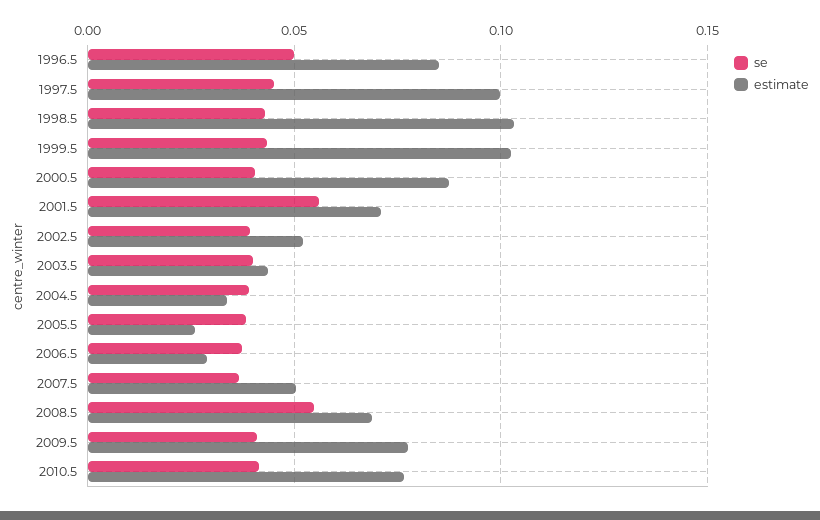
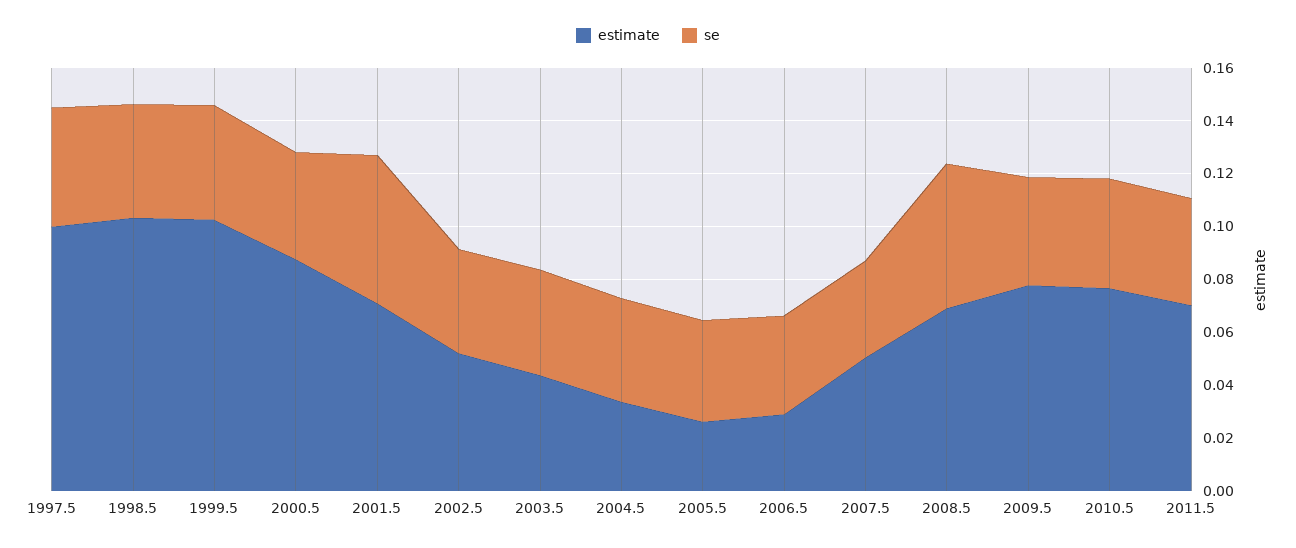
se, 1996.5: 0.05 -> none
estimate, 1996.5: 0.085 -> none
estimate, 2011.5: none -> 0.07
se, 2011.5: none -> 0.04

